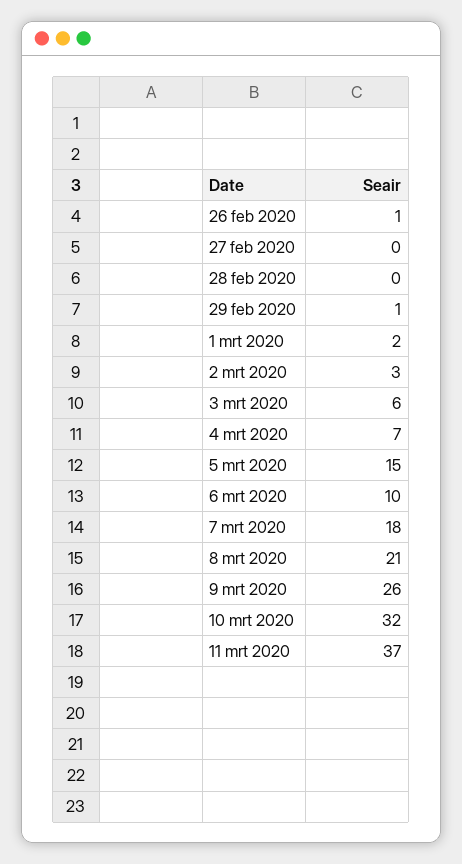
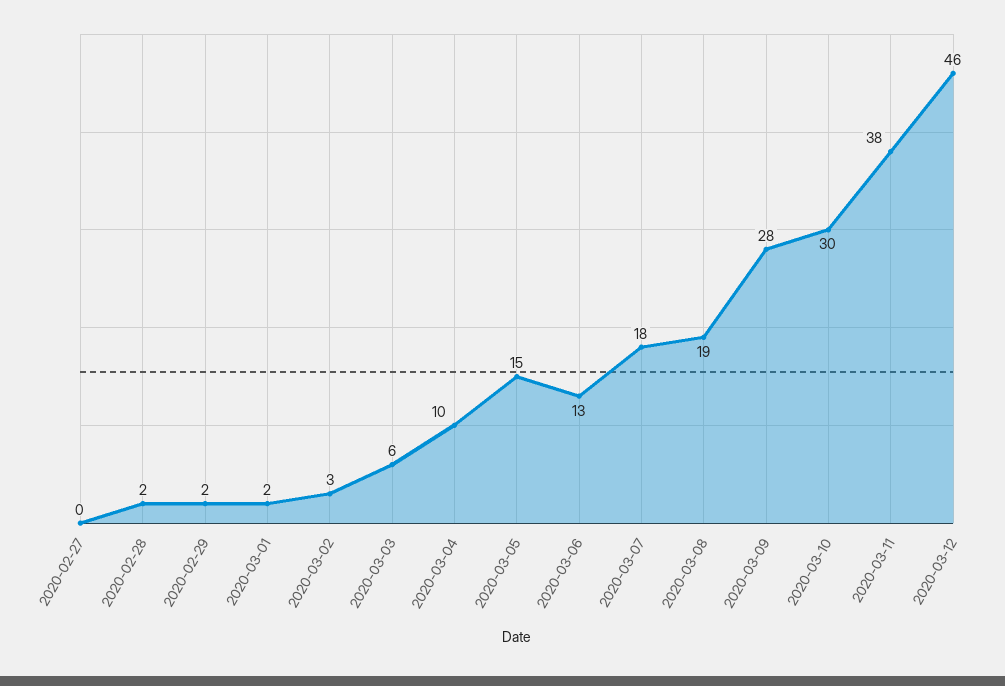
26 feb 2020: 1 -> none
28 feb 2020: 0 -> 2
29 feb 2020: 1 -> 2
4 mrt 2020: 7 -> 10
6 mrt 2020: 10 -> 13
8 mrt 2020: 21 -> 19
9 mrt 2020: 26 -> 28
10 mrt 2020: 32 -> 30
11 mrt 2020: 37 -> 38
2020-03-12: none -> 46

